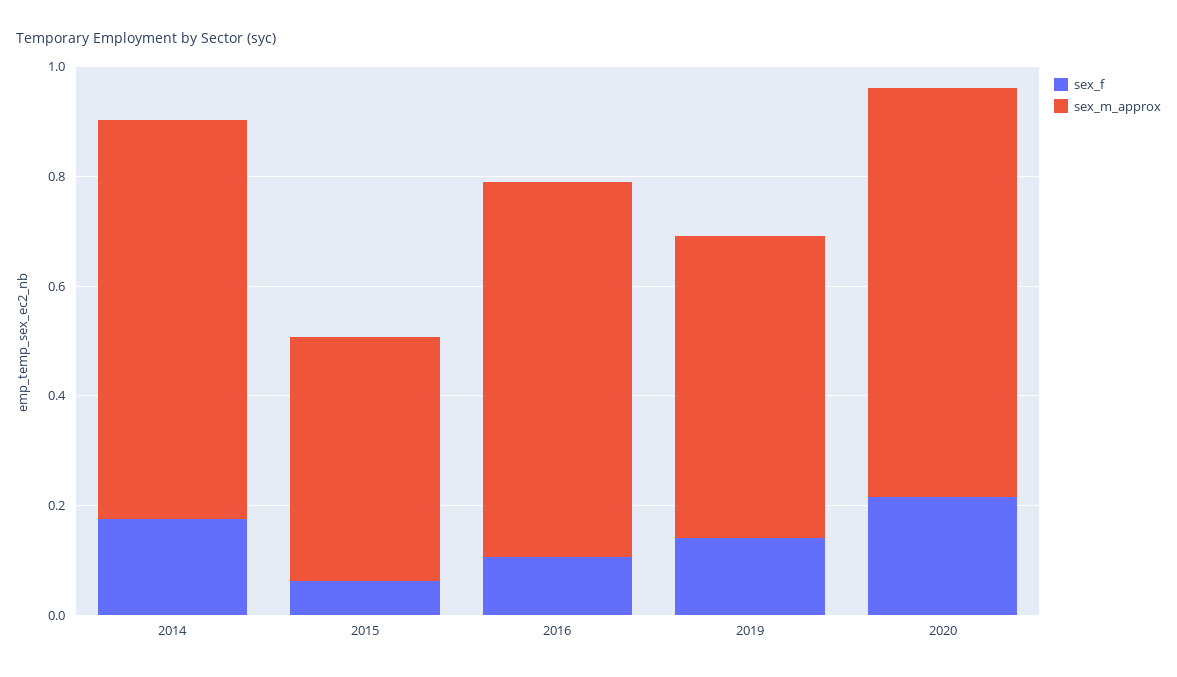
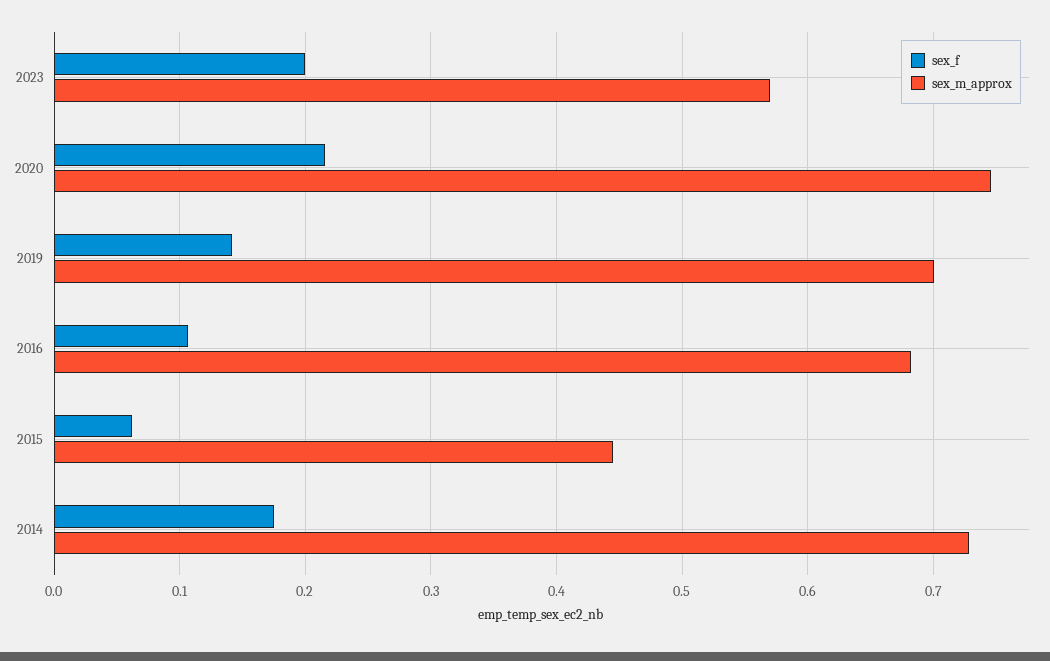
sex_m_approx, 2019: 0.55 -> 0.7
sex_f, 2023: none -> 0.2
sex_m_approx, 2023: none -> 0.57

